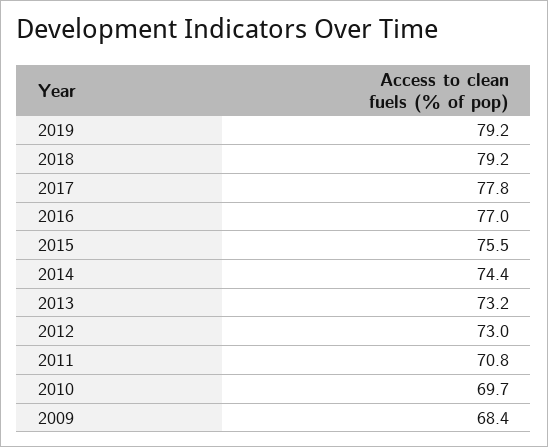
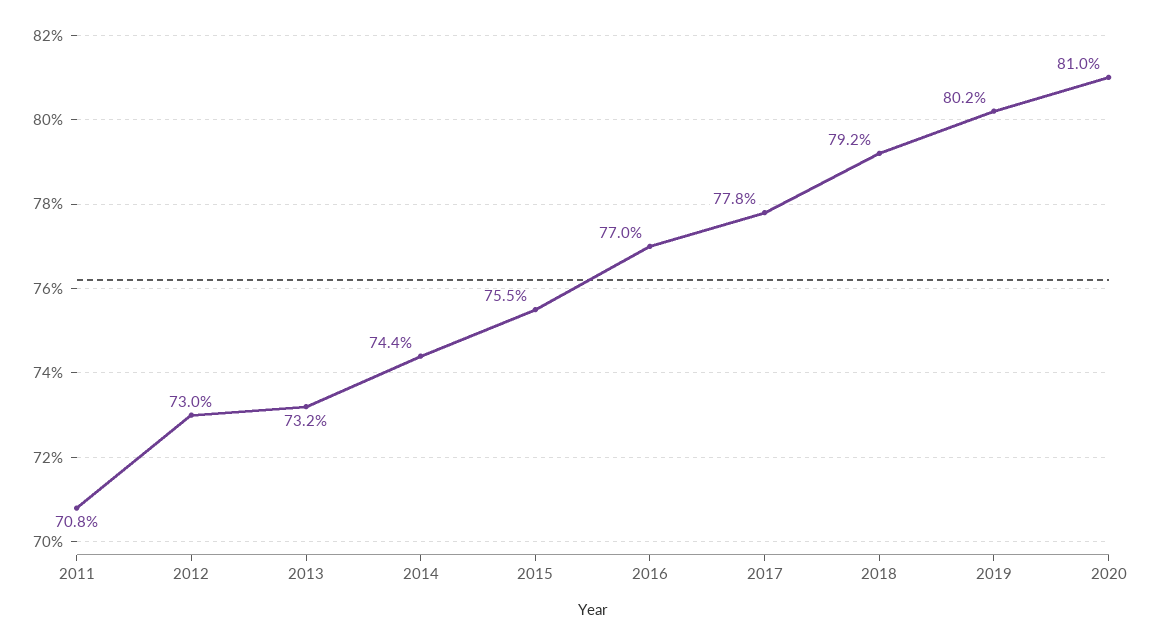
2019: 79.2 -> 80.2
2010: 69.7 -> none
2009: 68.4 -> none
2020: none -> 81

